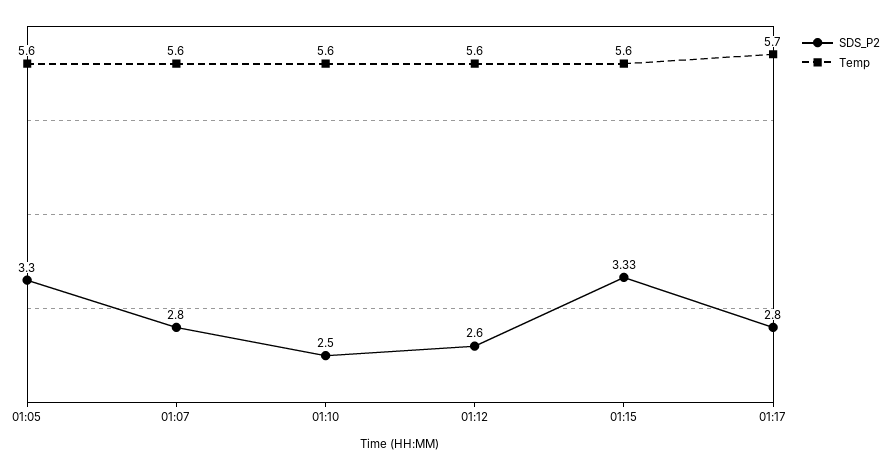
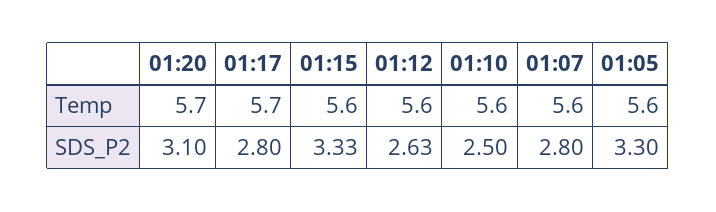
SDS_P2, 01:12: 2.6 -> 2.63
Temp, 01:20: none -> 5.7
SDS_P2, 01:20: none -> 3.1

